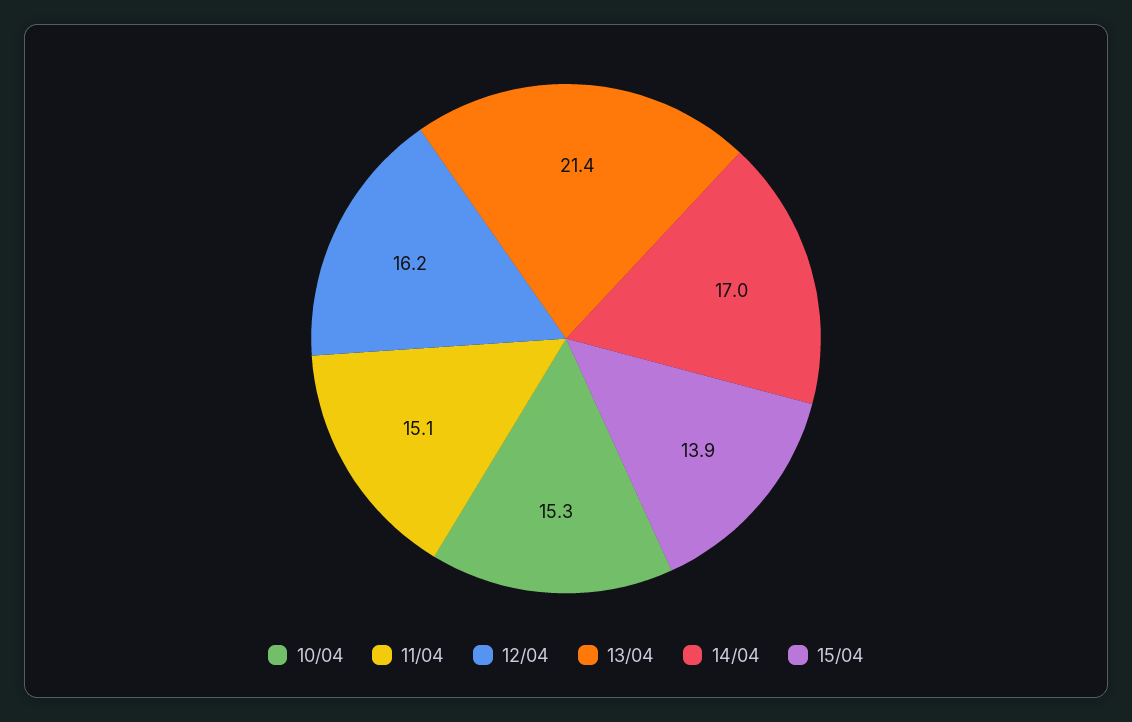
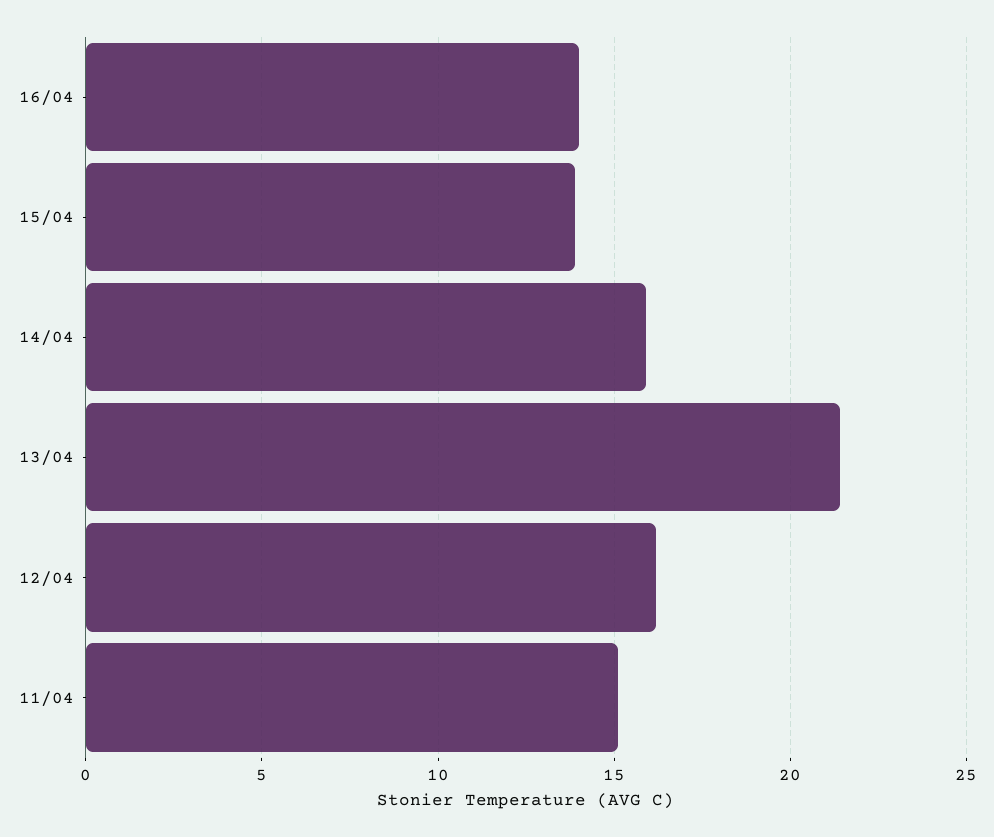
10/04: 15.3 -> none
14/04: 17 -> 16
16/04: none -> 14

